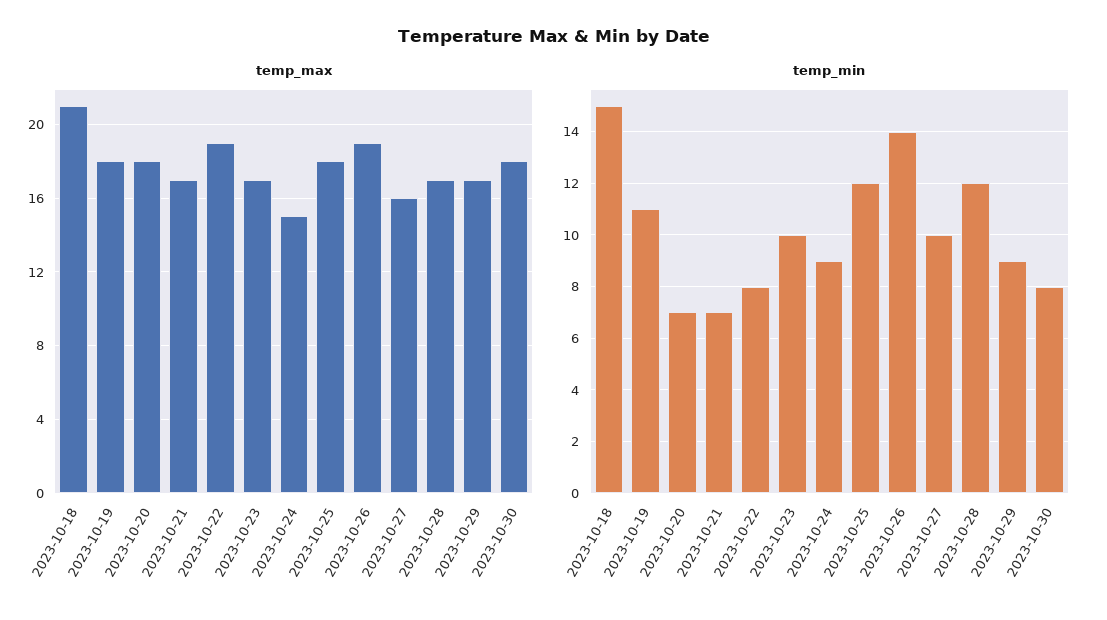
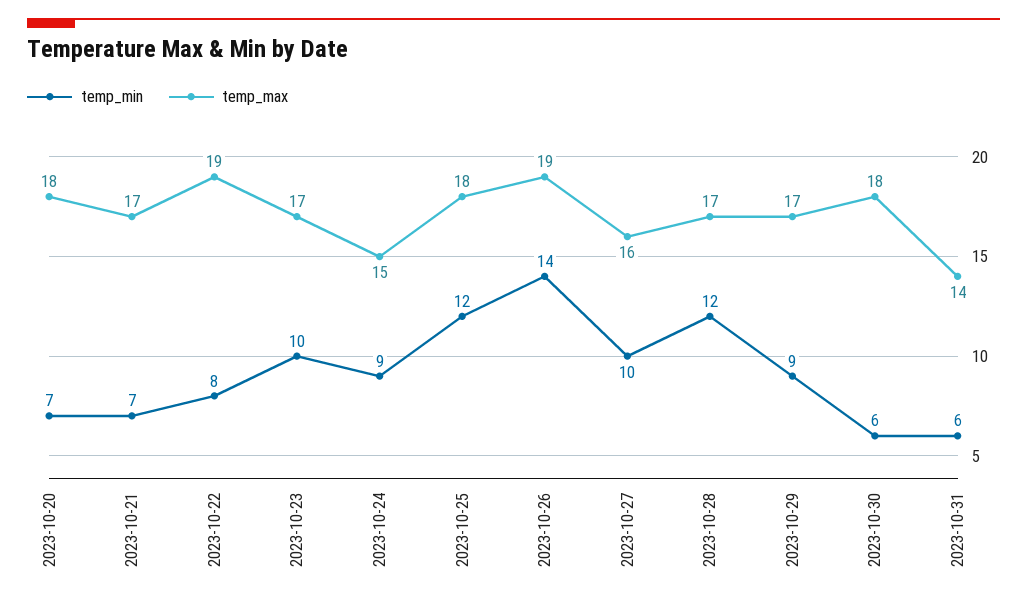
temp_max, 2023-10-18: 21 -> none
temp_max, 2023-10-19: 18 -> none
temp_min, 2023-10-18: 15 -> none
temp_min, 2023-10-19: 11 -> none
temp_min, 2023-10-30: 8 -> 6
temp_min, 2023-10-31: none -> 6
temp_max, 2023-10-31: none -> 14

